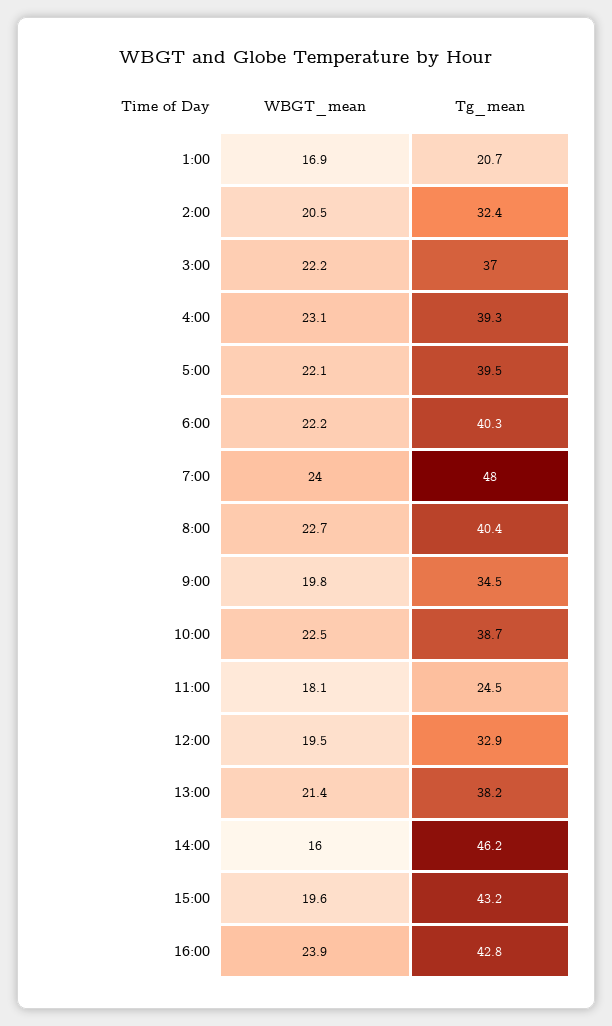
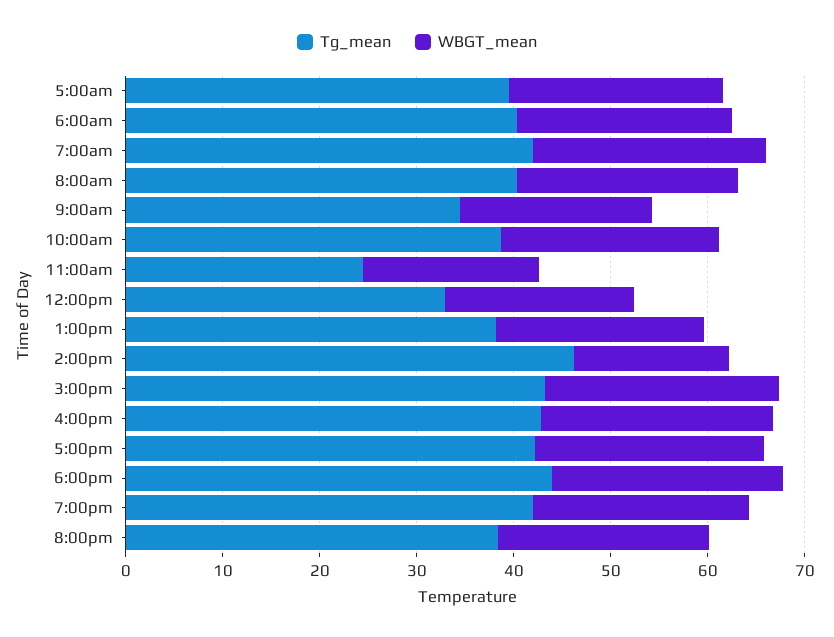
WBGT_mean, 1:00: 16.9 -> none
Tg_mean, 1:00: 20.7 -> none
WBGT_mean, 2:00: 20.5 -> none
Tg_mean, 2:00: 32.4 -> none
WBGT_mean, 3:00: 22.2 -> none
Tg_mean, 3:00: 37 -> none
WBGT_mean, 4:00: 23.1 -> none
Tg_mean, 4:00: 39.3 -> none
Tg_mean, 7:00: 48 -> 42
WBGT_mean, 15:00: 19.6 -> 24
Tg_mean, 5:00pm: none -> 42
WBGT_mean, 5:00pm: none -> 24
Tg_mean, 6:00pm: none -> 44
WBGT_mean, 6:00pm: none -> 24
Tg_mean, 7:00pm: none -> 42
WBGT_mean, 7:00pm: none -> 22
Tg_mean, 8:00pm: none -> 38
WBGT_mean, 8:00pm: none -> 22

